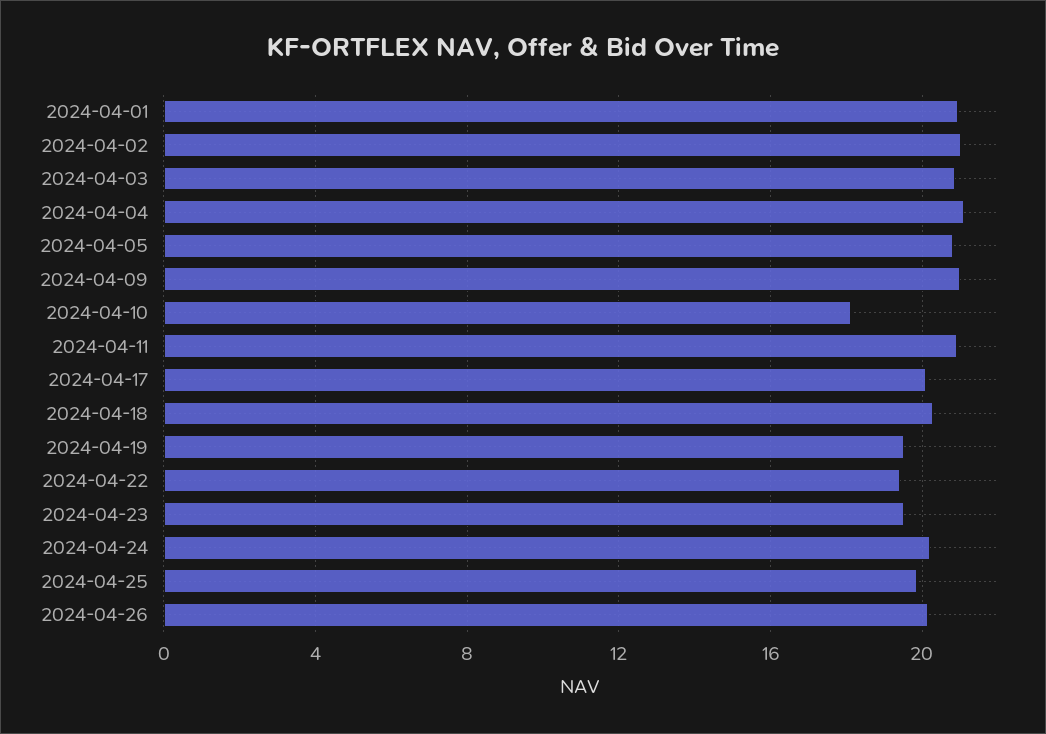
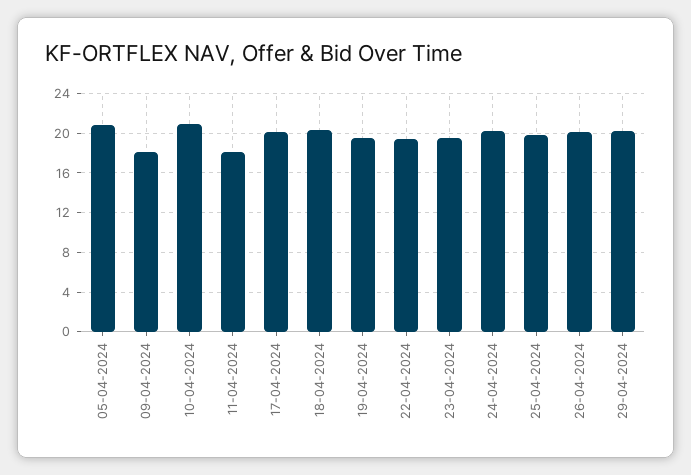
2024-04-01: 21 -> none
2024-04-02: 21 -> none
2024-04-03: 21 -> none
2024-04-04: 21 -> none
2024-04-09: 21 -> 18
2024-04-10: 18 -> 21
2024-04-11: 21 -> 18
29-04-2024: none -> 20

